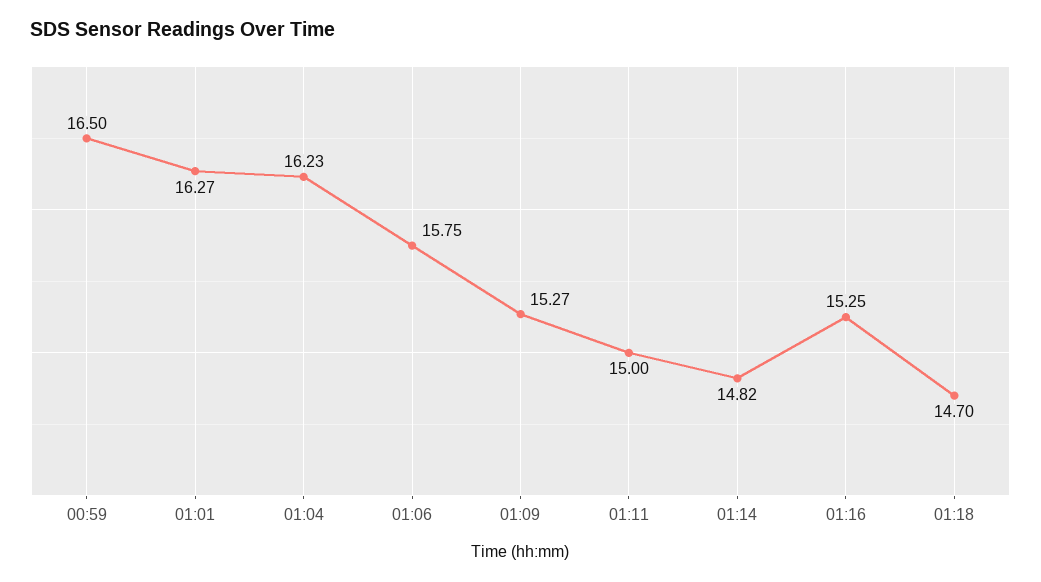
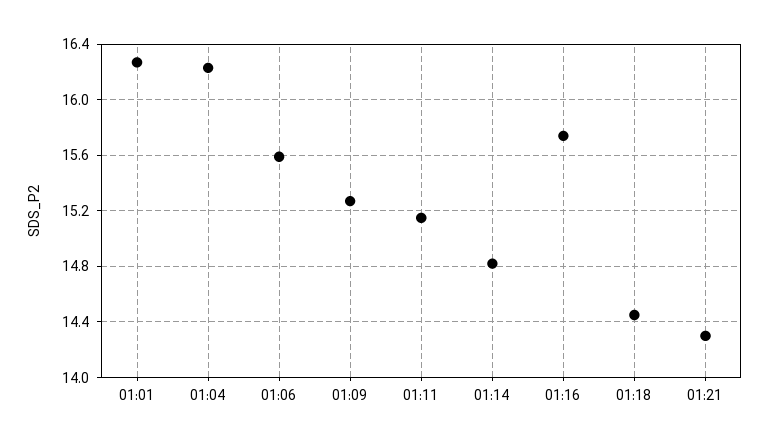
00:59: 16.5 -> none
01:06: 15.75 -> 15.6
01:11: 15 -> 15.15
01:16: 15.25 -> 15.75
01:18: 14.7 -> 14.45
01:21: none -> 14.3

